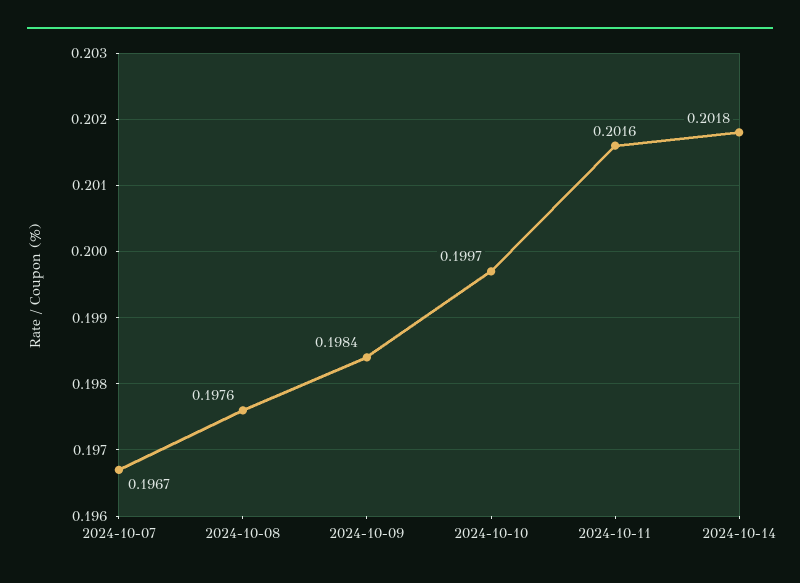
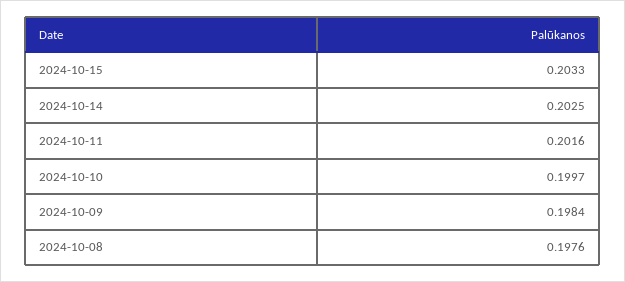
2024-10-07: 0.1967 -> none
2024-10-14: 0.2018 -> 0.2025
2024-10-15: none -> 0.2033

